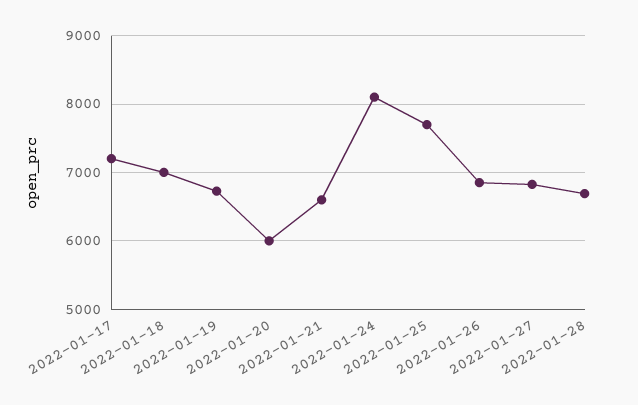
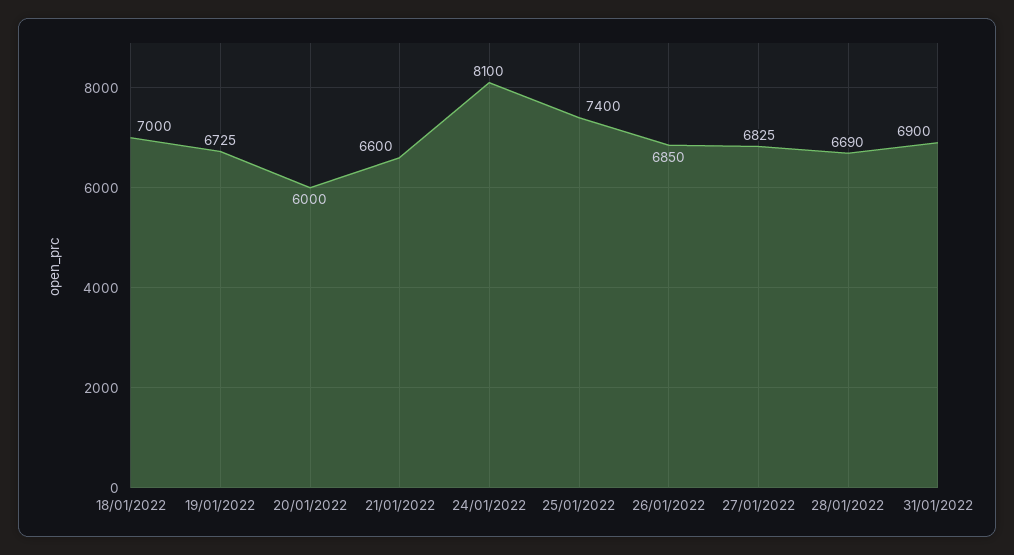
2022-01-17: 7200 -> none
2022-01-25: 7700 -> 7400
31/01/2022: none -> 6900

